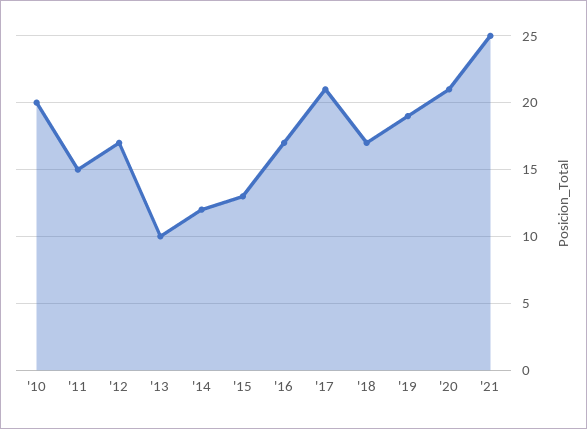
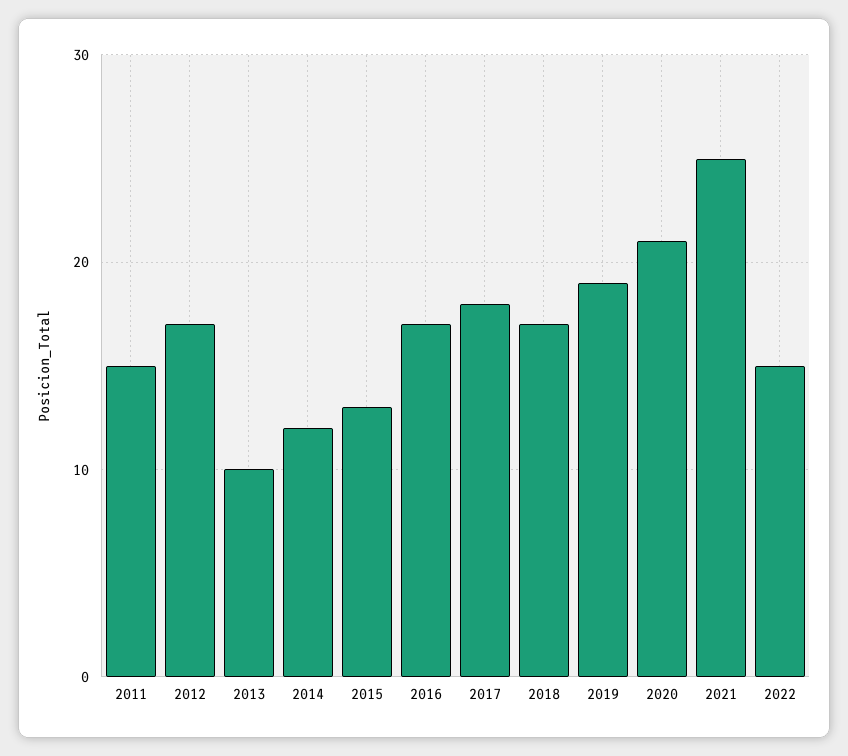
'10: 20 -> none
'17: 21 -> 18
2022: none -> 15

